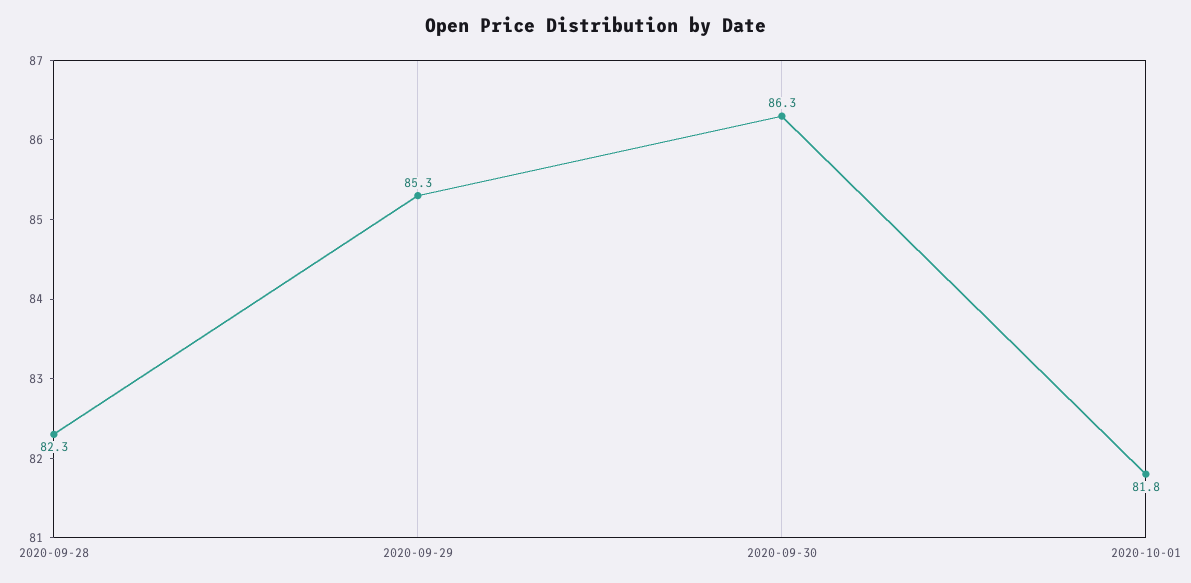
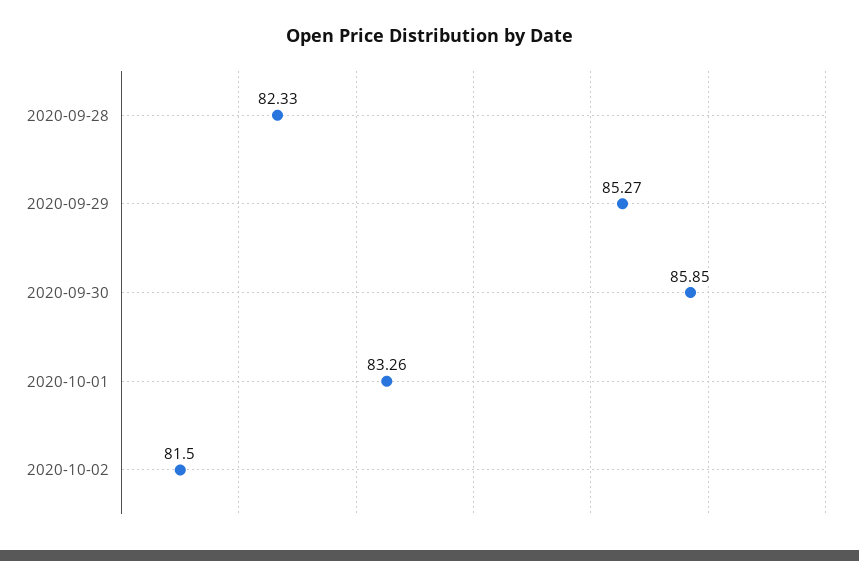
2020-09-30: 86.3 -> 85.85
2020-10-01: 81.8 -> 83.26
2020-10-02: none -> 81.5

